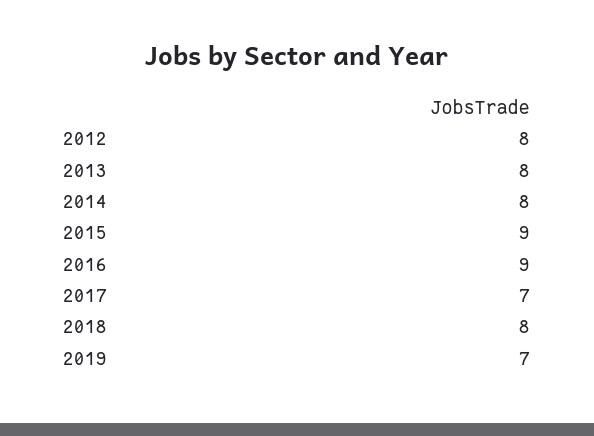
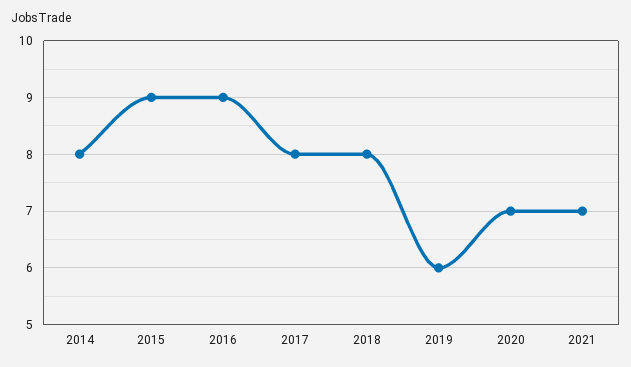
2012: 8 -> none
2013: 8 -> none
2017: 7 -> 8
2019: 7 -> 6
2020: none -> 7
2021: none -> 7

